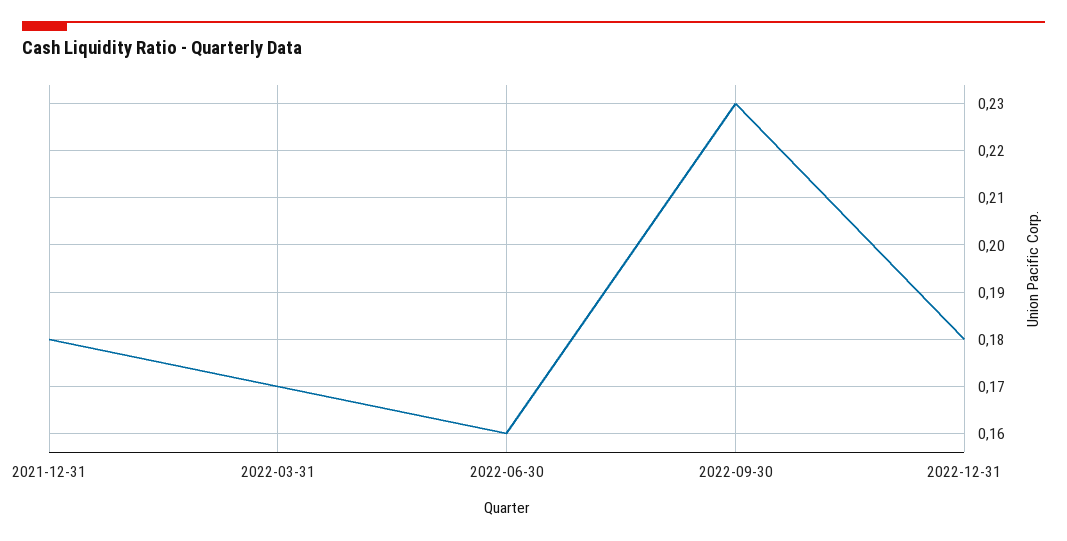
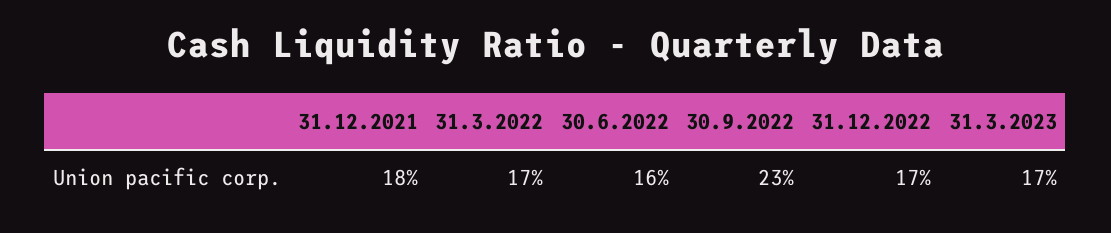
2022-12-31: 0.18 -> 0.17
31.3.2023: none -> 0.17

